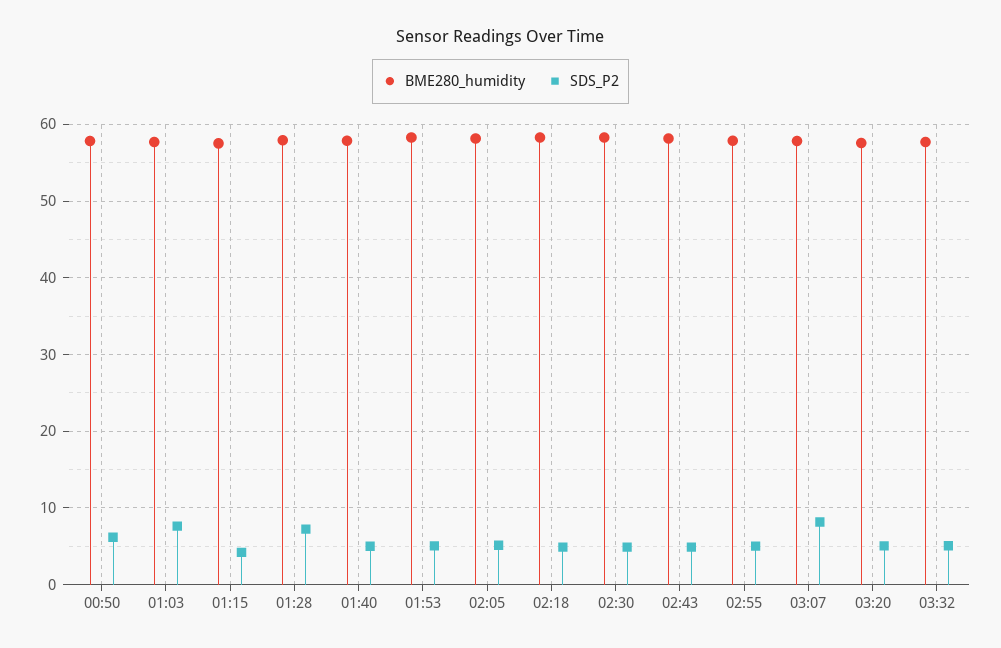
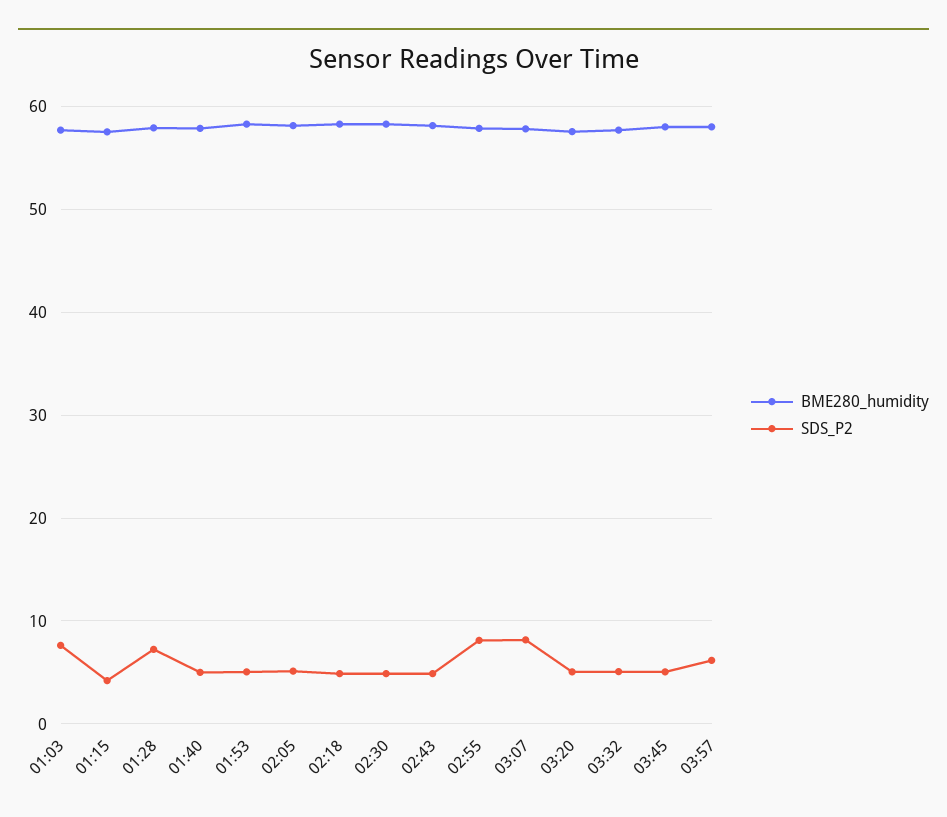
BME280_humidity, 00:50: 58 -> none
SDS_P2, 00:50: 6 -> none
SDS_P2, 02:55: 5 -> 8
BME280_humidity, 03:45: none -> 58
SDS_P2, 03:45: none -> 5
BME280_humidity, 03:57: none -> 58
SDS_P2, 03:57: none -> 6

